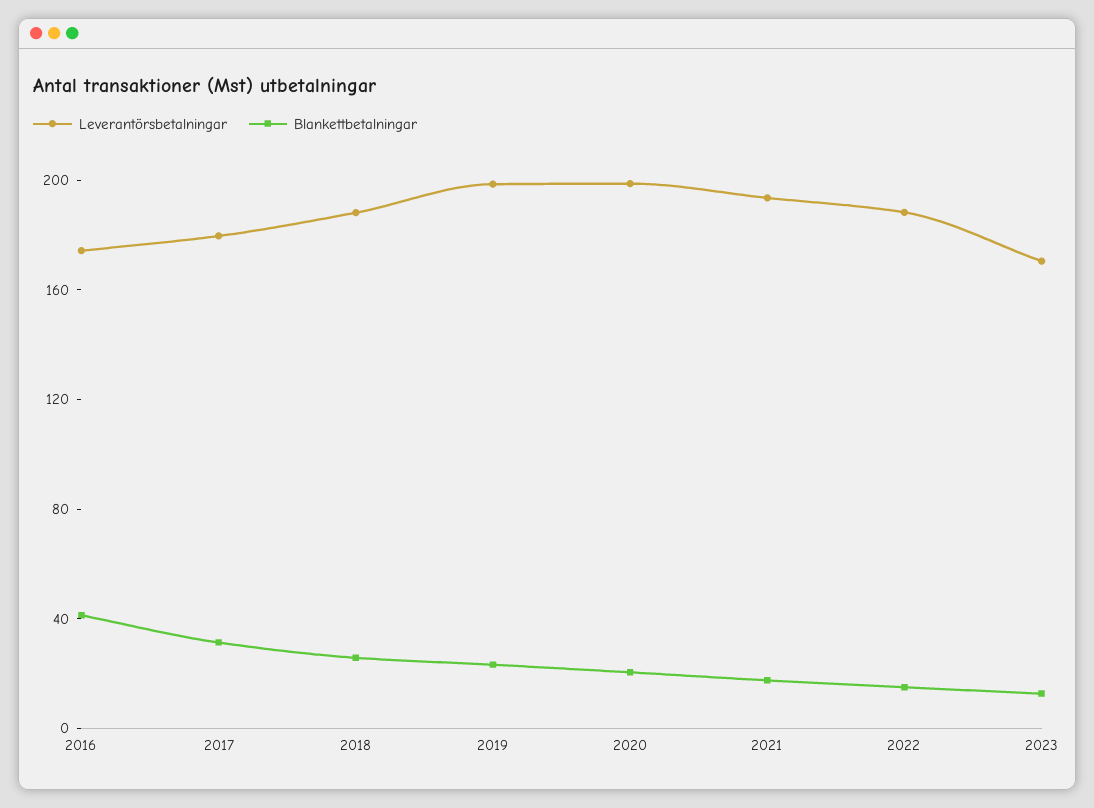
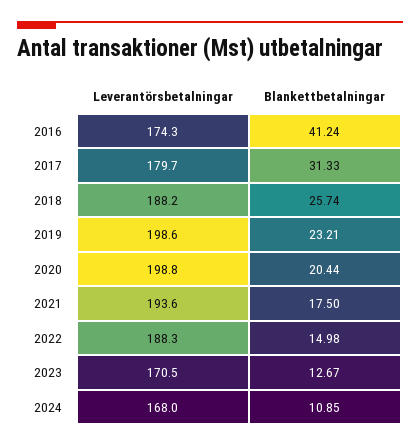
Leverantörsbetalningar, 2024: none -> 168
Blankettbetalningar, 2024: none -> 10.85

